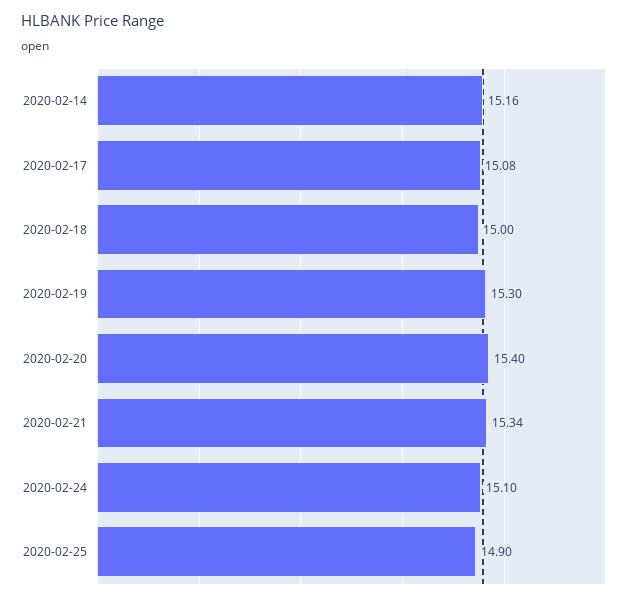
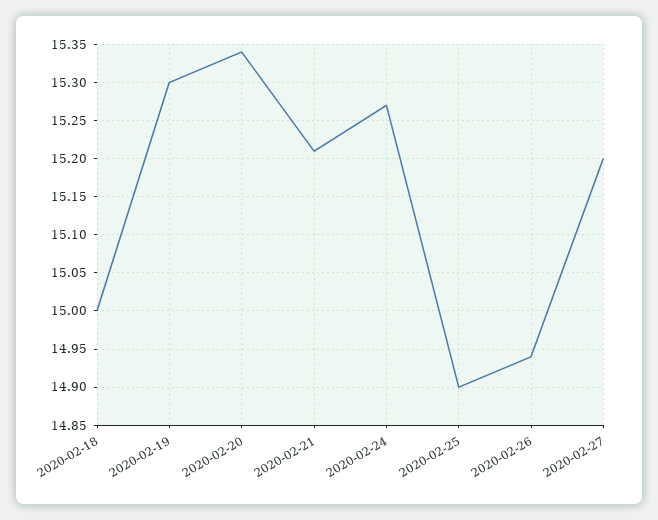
2020-02-14: 15.16 -> none
2020-02-17: 15.08 -> none
2020-02-20: 15.4 -> 15.34
2020-02-21: 15.34 -> 15.21
2020-02-24: 15.1 -> 15.27
2020-02-26: none -> 14.94
2020-02-27: none -> 15.2

